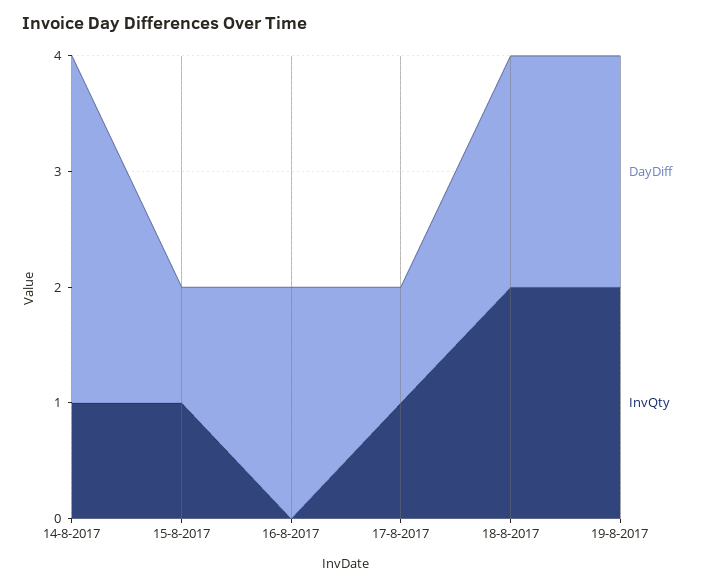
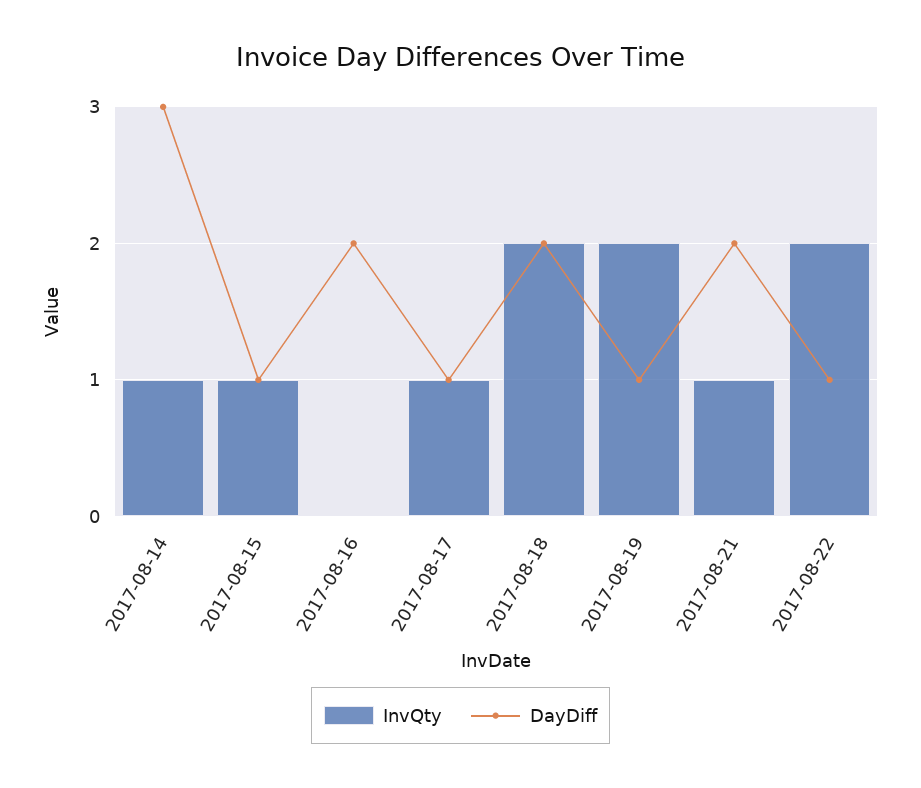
DayDiff, 19-8-2017: 2 -> 1
InvQty, 2017-08-21: none -> 1
DayDiff, 2017-08-21: none -> 2
InvQty, 2017-08-22: none -> 2
DayDiff, 2017-08-22: none -> 1

